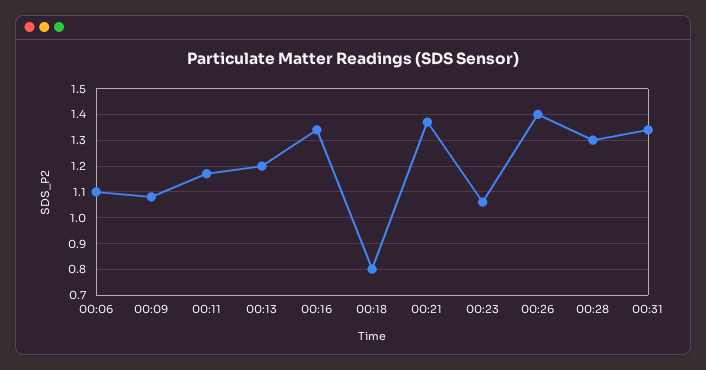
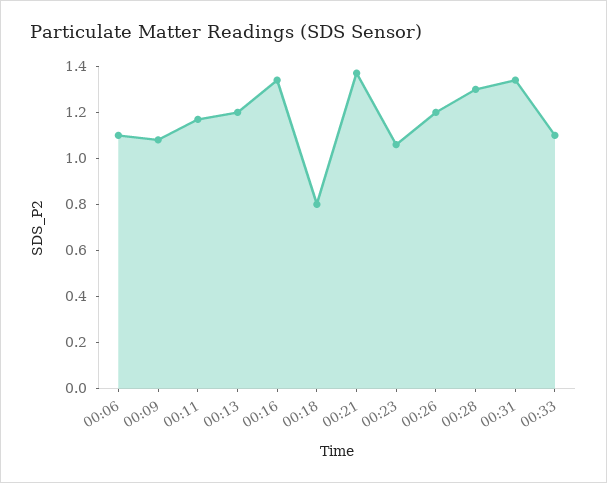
00:26: 1.4 -> 1.2
00:33: none -> 1.1

